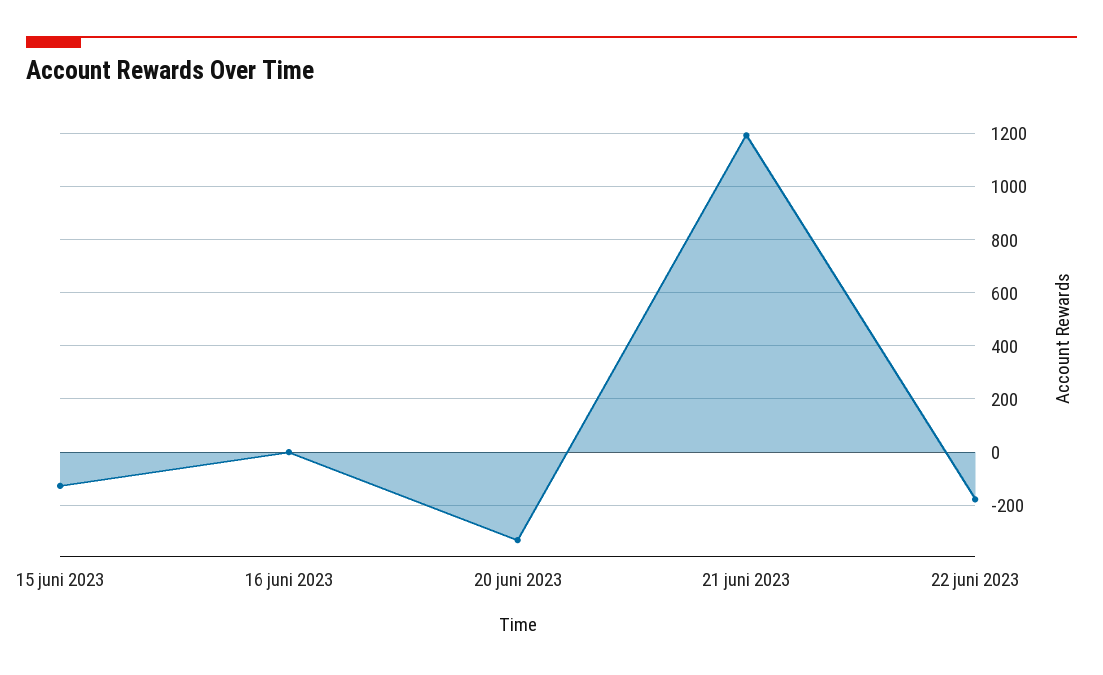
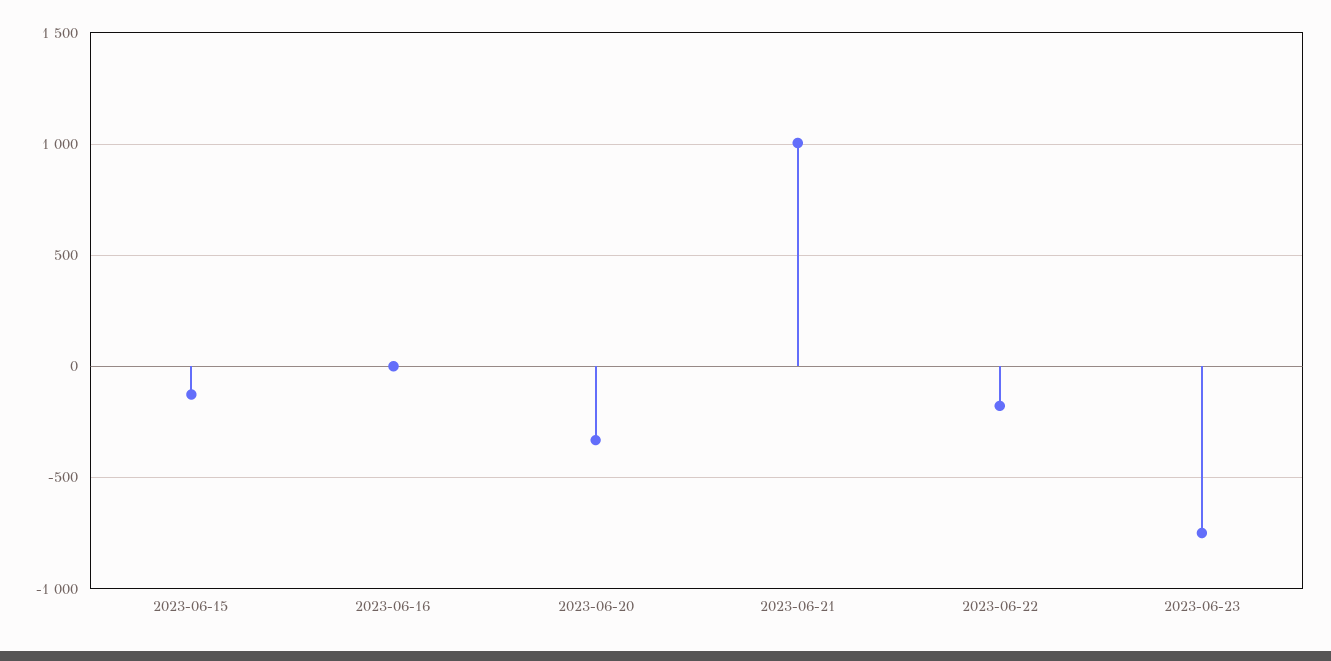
21 juni 2023: 1200 -> 1000
2023-06-23: none -> -750

